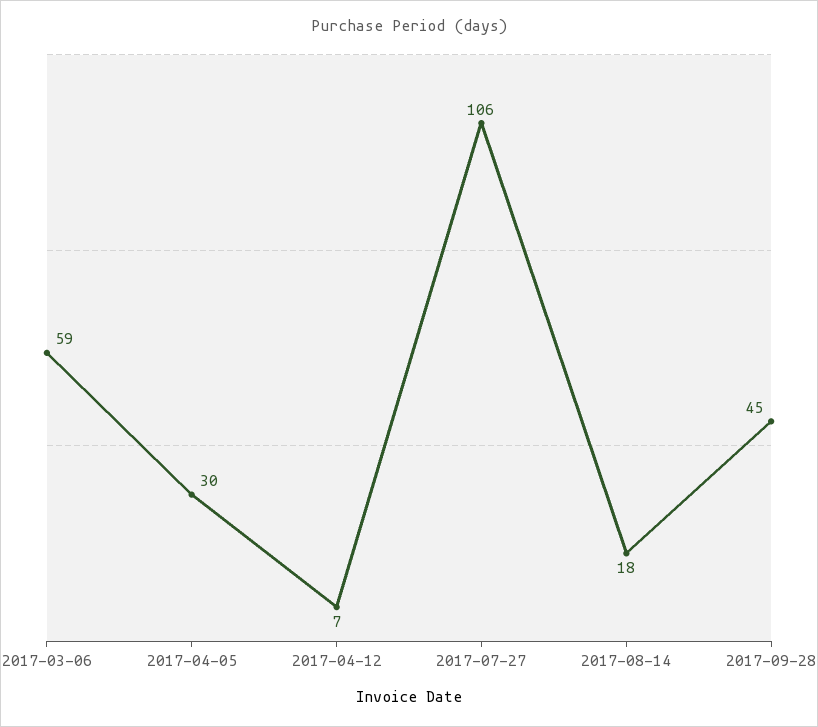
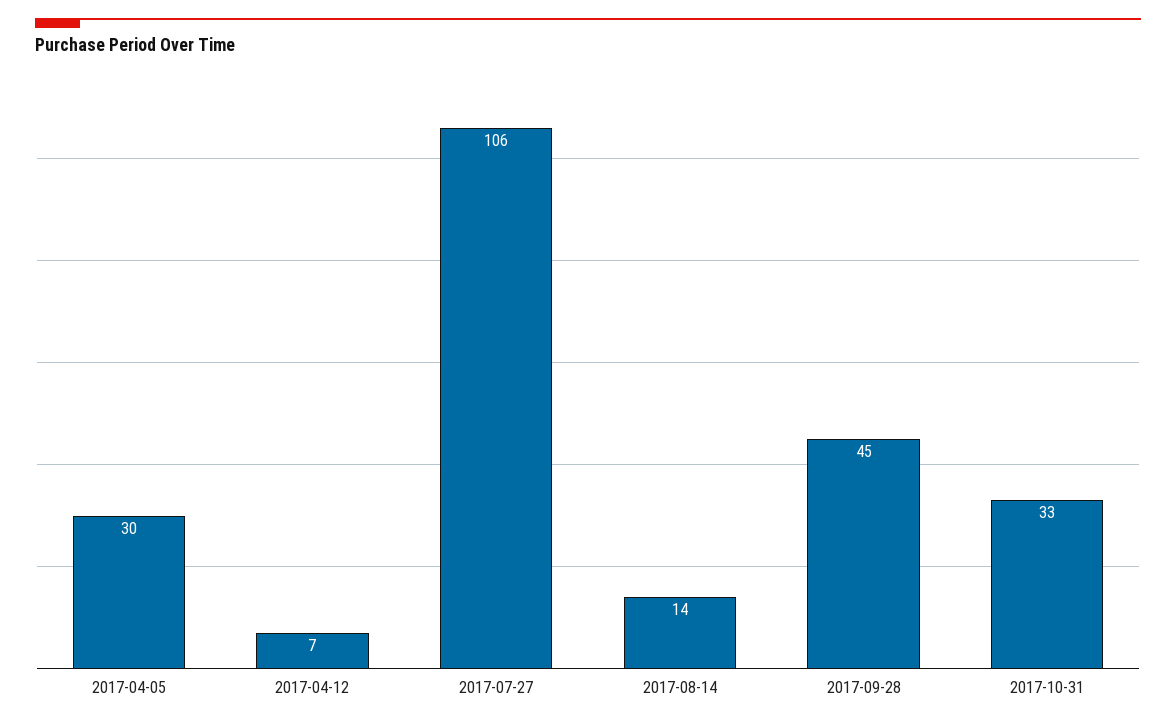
2017-03-06: 59 -> none
2017-08-14: 18 -> 14
2017-10-31: none -> 33

